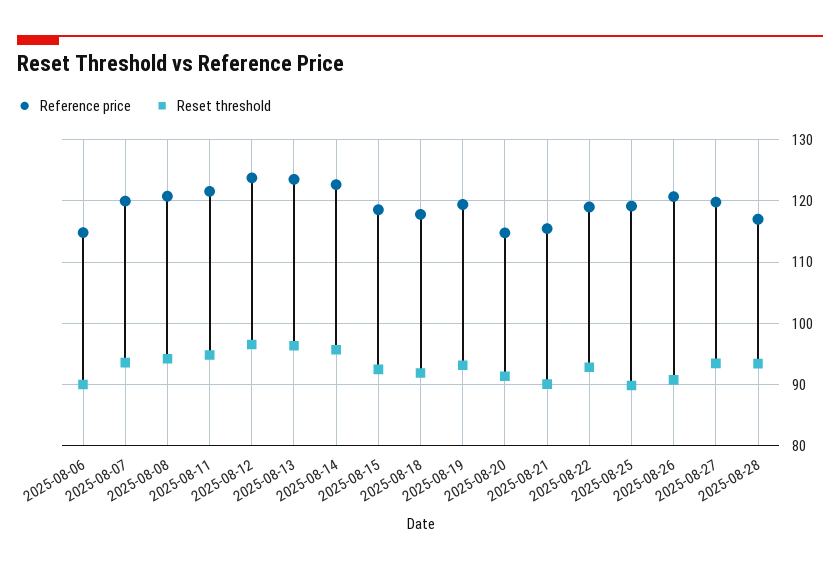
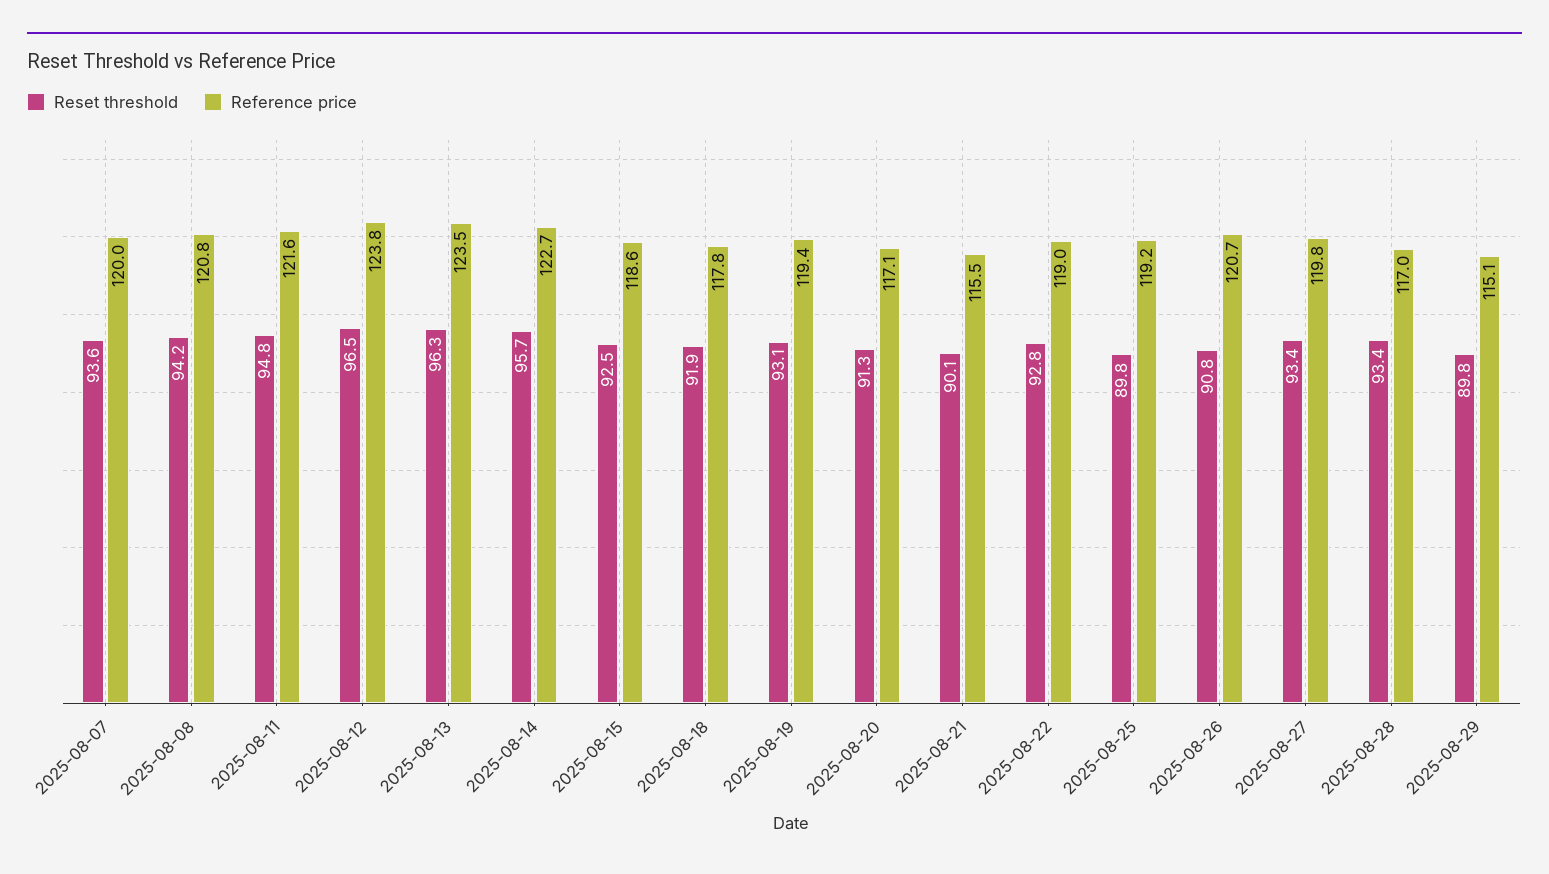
Reference price, 2025-08-06: 115 -> none
Reset threshold, 2025-08-06: 90 -> none
Reference price, 2025-08-20: 115 -> 117.1
Reset threshold, 2025-08-29: none -> 89.8
Reference price, 2025-08-29: none -> 115.1

